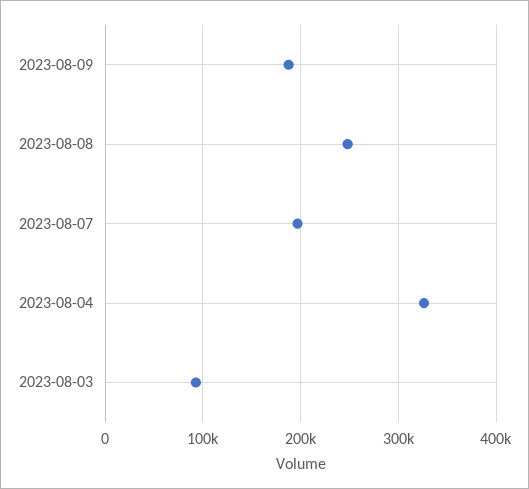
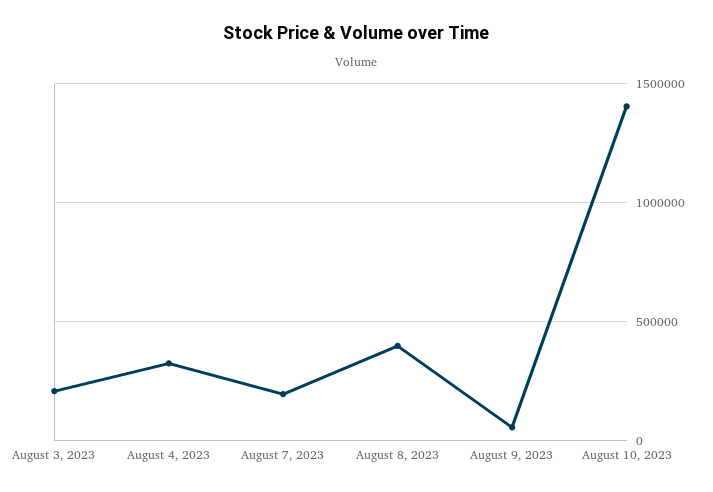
2023-08-09: 190000 -> 50000
2023-08-08: 250000 -> 400000
2023-08-03: 90000 -> 200000
August 10, 2023: none -> 1400000

